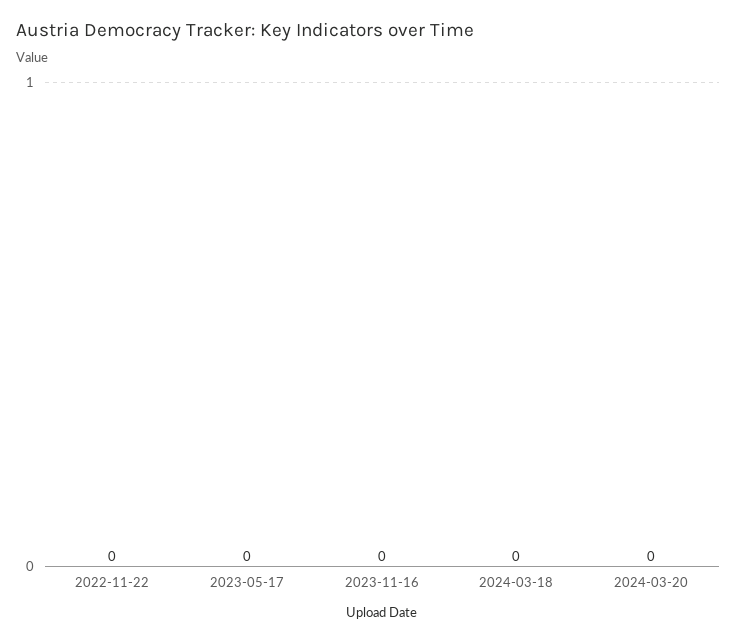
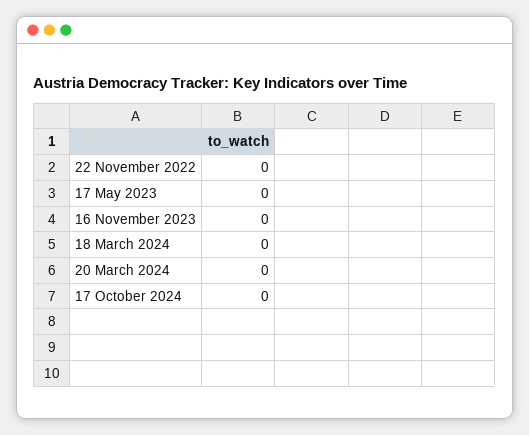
17 October 2024: none -> 0

